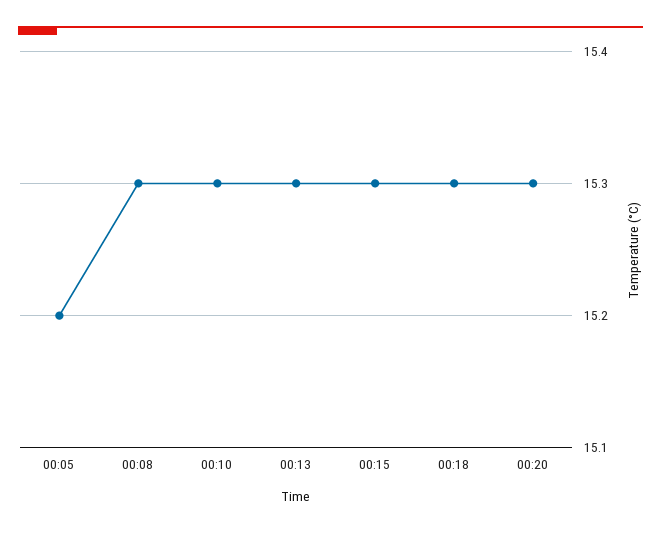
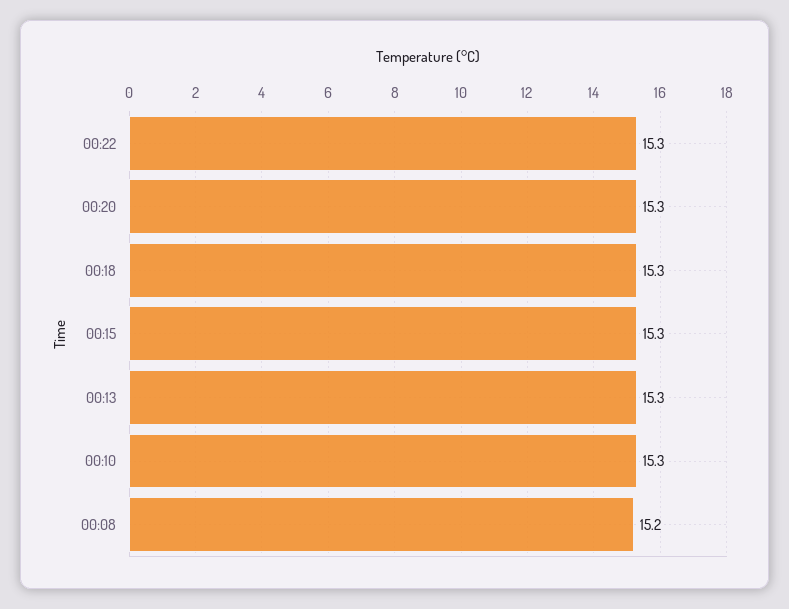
00:05: 15.2 -> none
00:08: 15.3 -> 15.2
00:22: none -> 15.3

